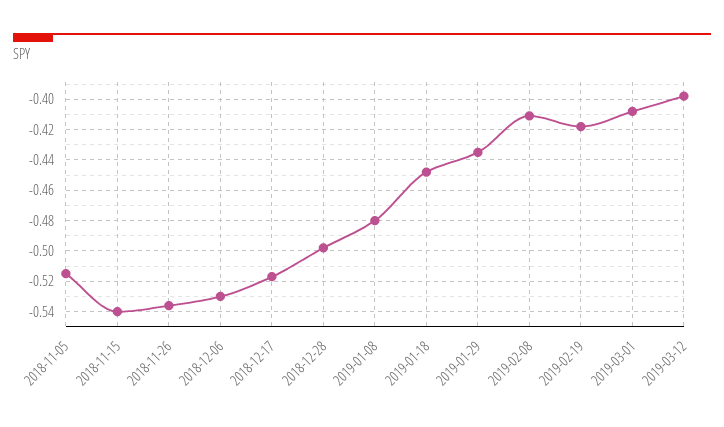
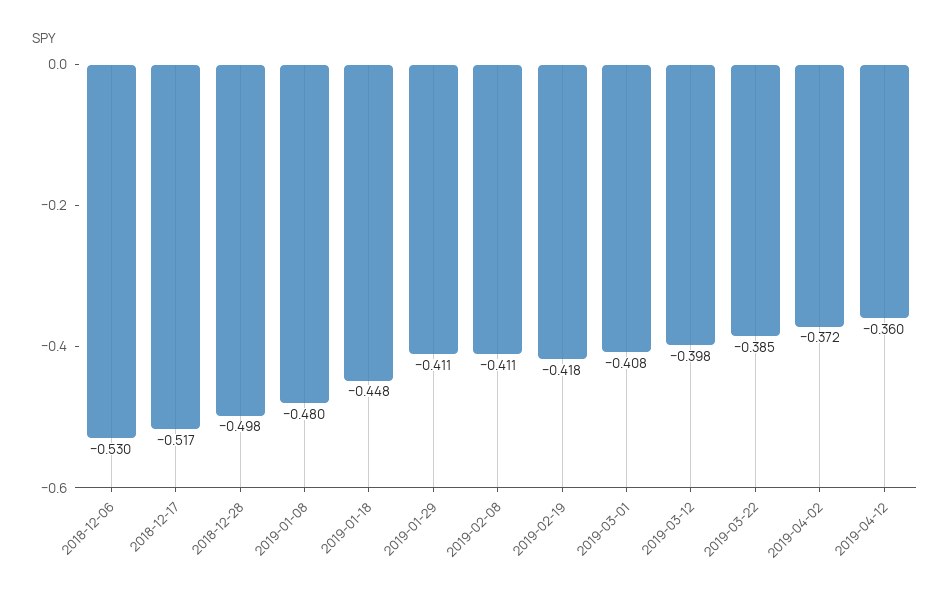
2018-11-05: -0.515 -> none
2018-11-15: -0.54 -> none
2018-11-26: -0.535 -> none
2019-01-29: -0.435 -> -0.411
2019-03-22: none -> -0.385
2019-04-02: none -> -0.372
2019-04-12: none -> -0.36

